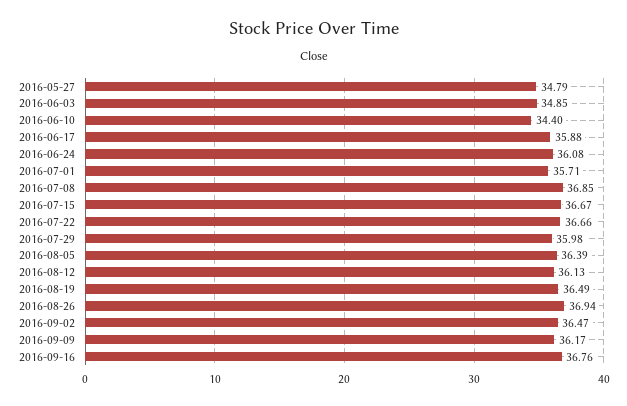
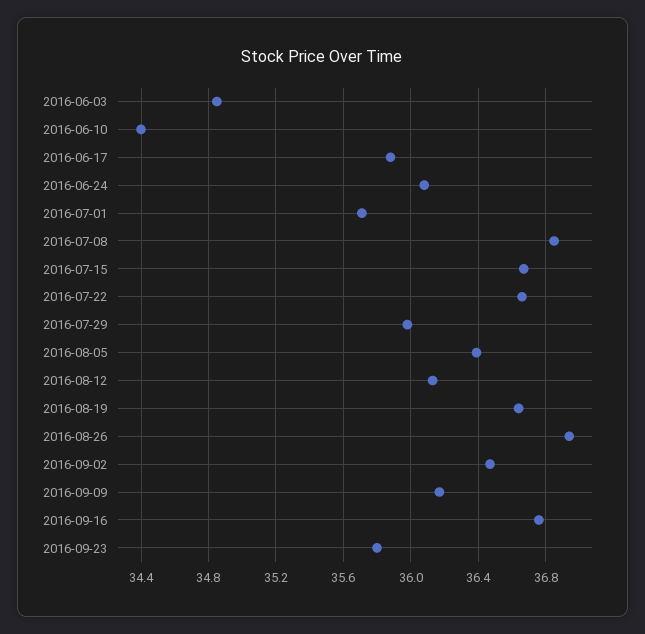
2016-05-27: 34.79 -> none
2016-08-19: 36.49 -> 36.65
2016-09-23: none -> 35.8

